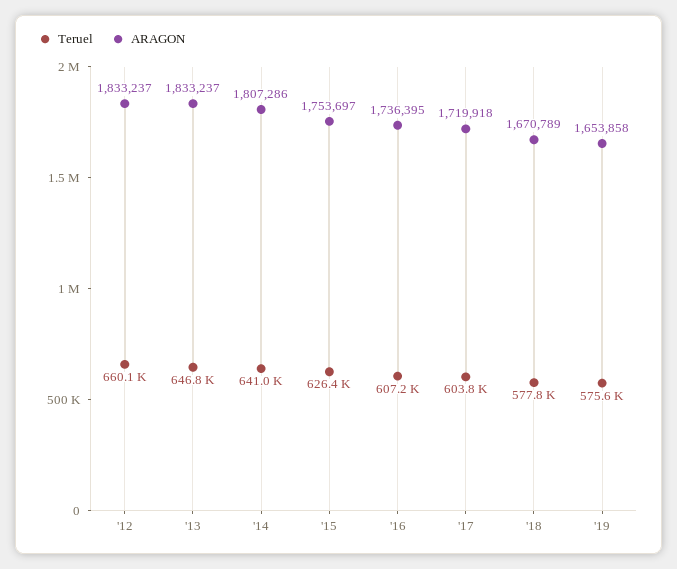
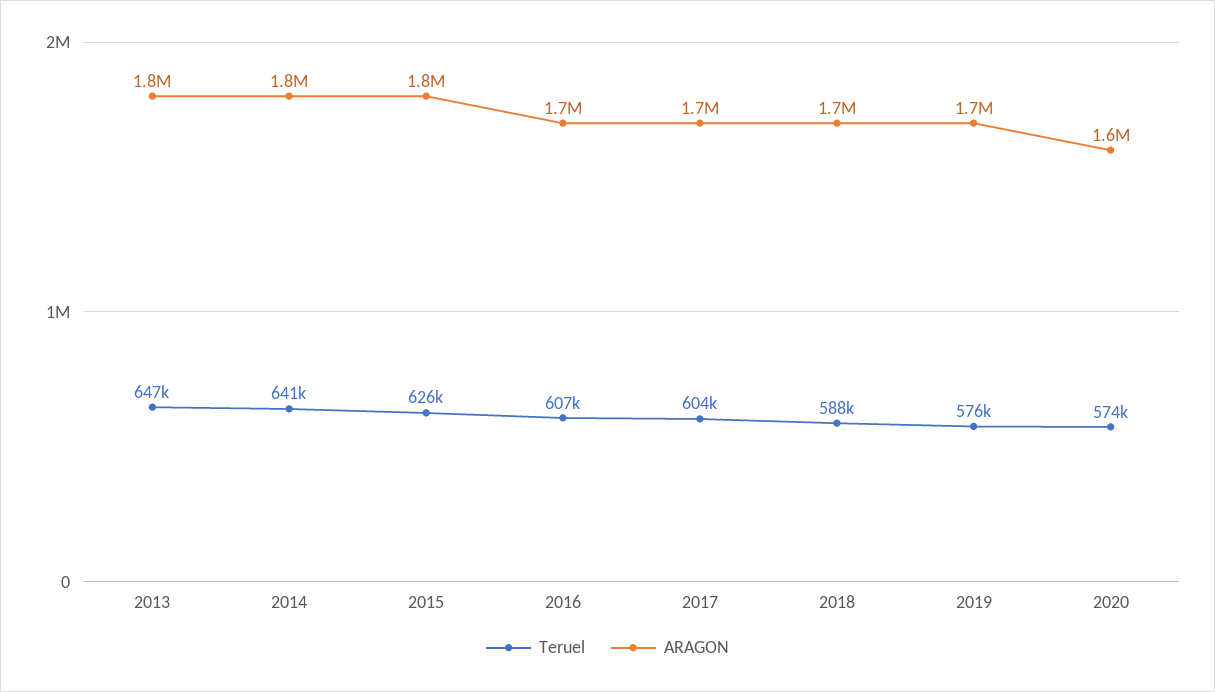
Teruel, '12: 660100 -> none
ARAGON, '12: 1833237 -> none
Teruel, '18: 577800 -> 588000
Teruel, 2020: none -> 574000
ARAGON, 2020: none -> 1600000

